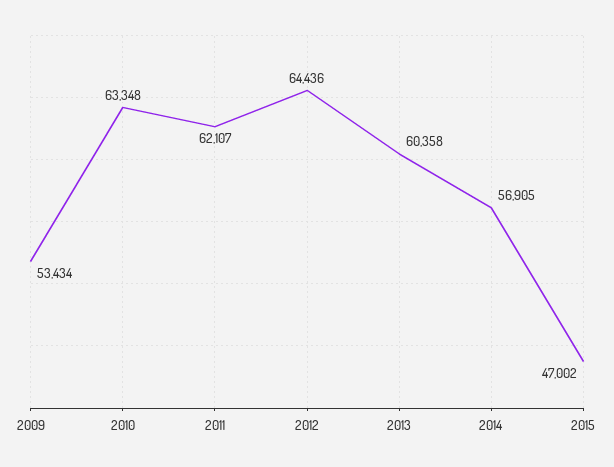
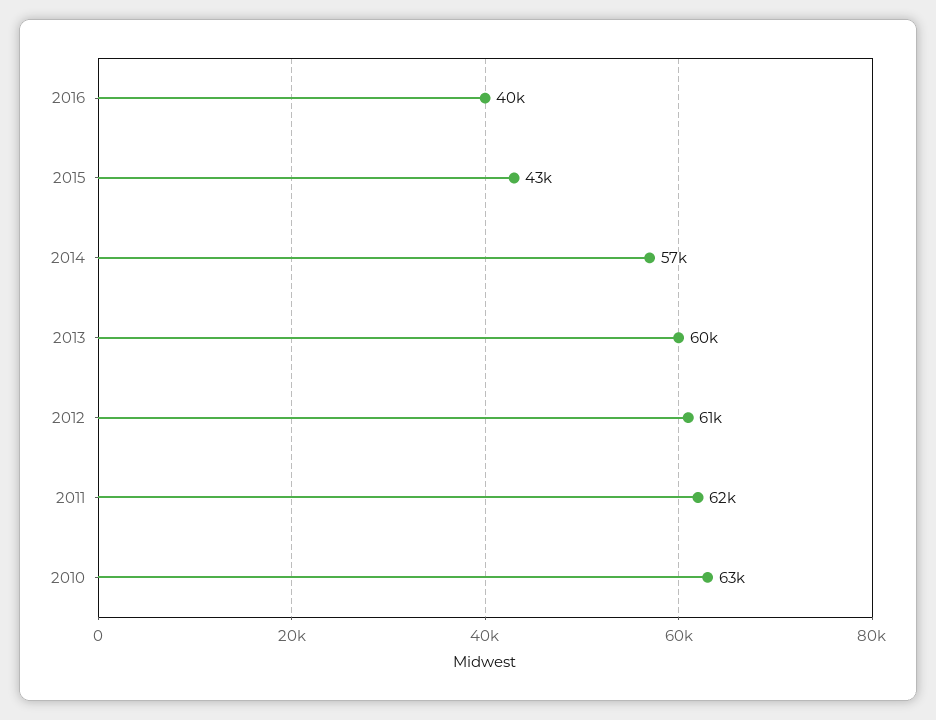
2009: 53434 -> none
2012: 64436 -> 61000
2015: 47002 -> 43000
2016: none -> 40000

